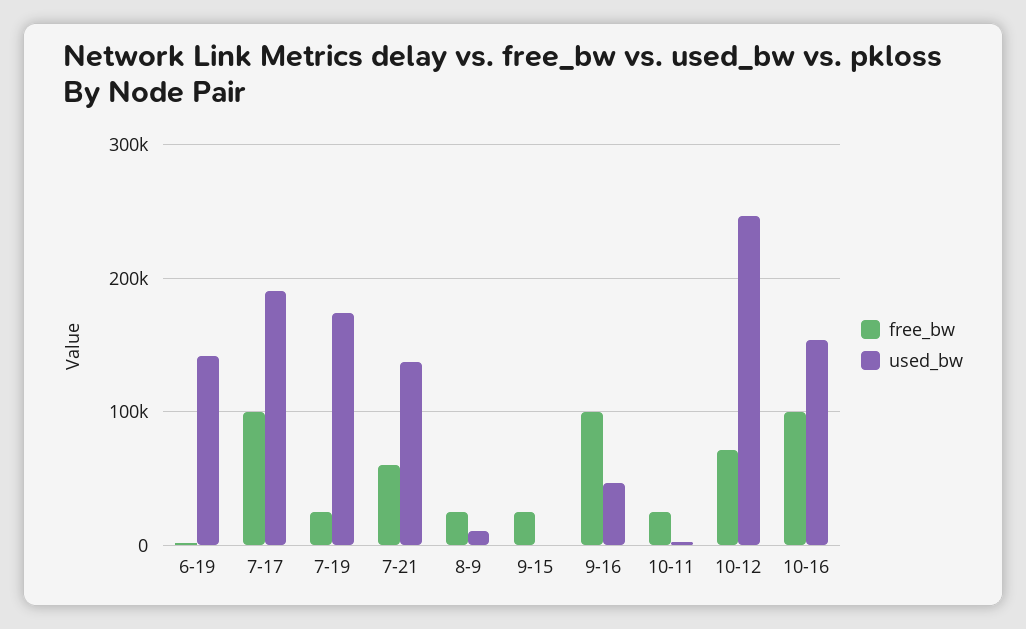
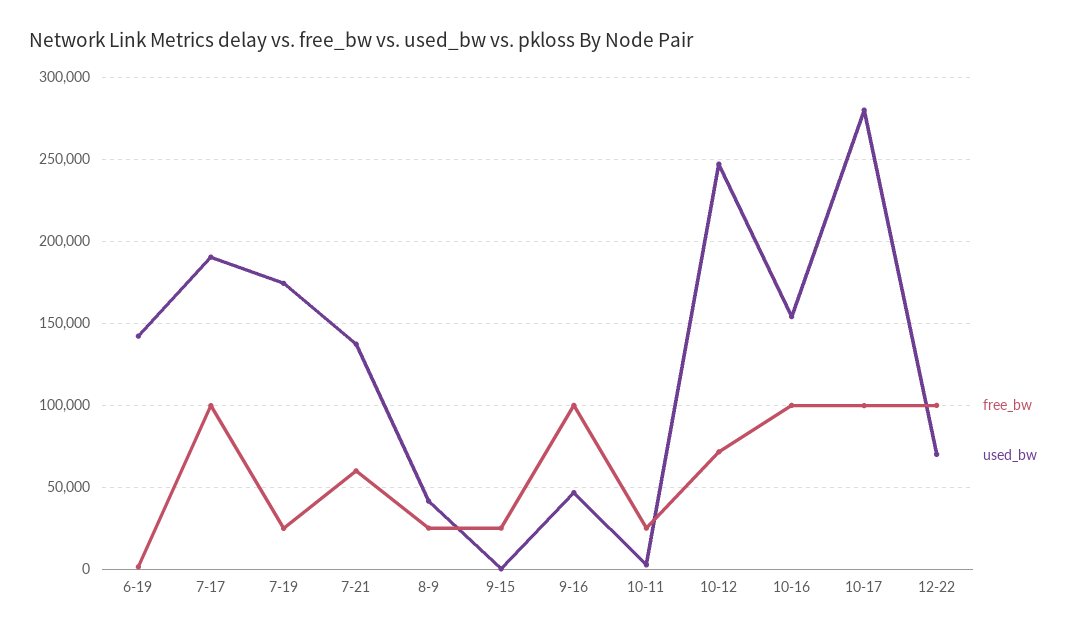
used_bw, 8-9: 10000 -> 40000
free_bw, 10-17: none -> 100000
used_bw, 10-17: none -> 280000
free_bw, 12-22: none -> 100000
used_bw, 12-22: none -> 70000

